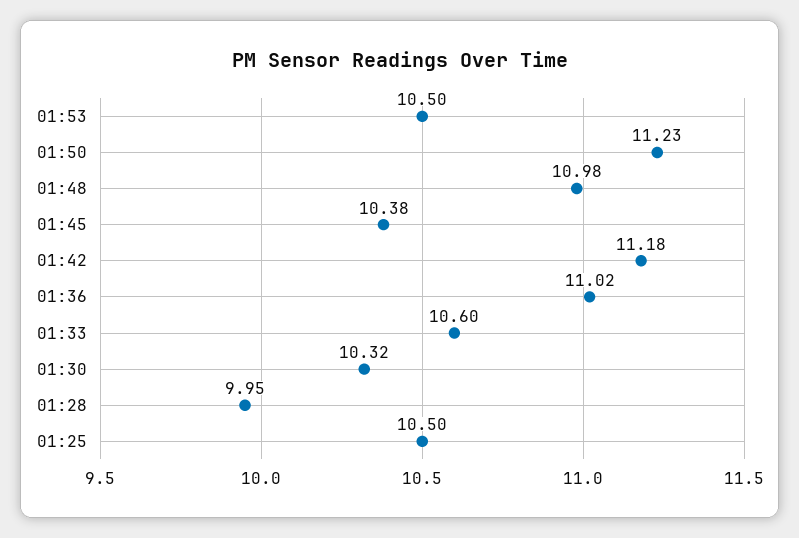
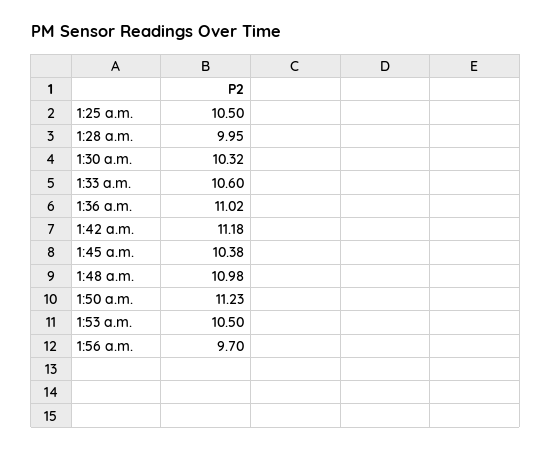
1:56 a.m.: none -> 9.7

